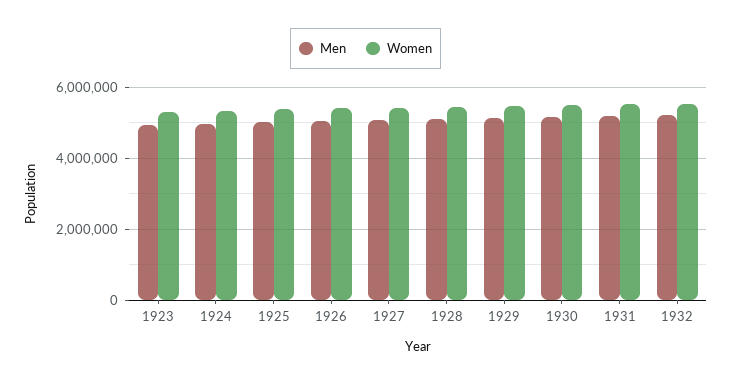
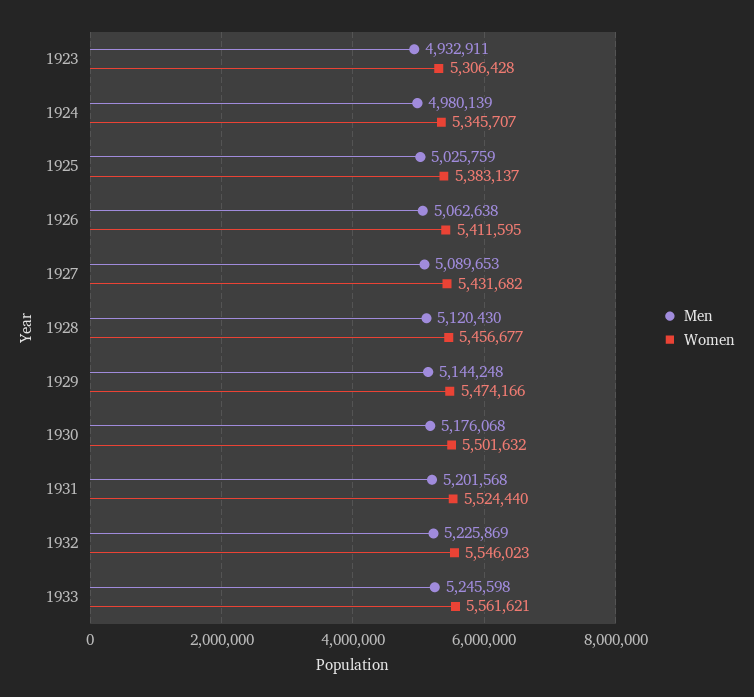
Men, 1933: none -> 5245598
Women, 1933: none -> 5561621

